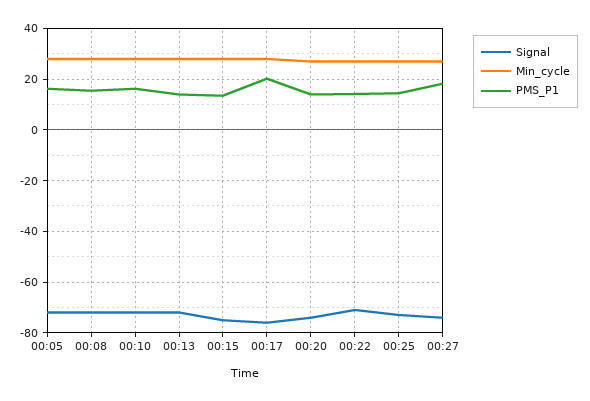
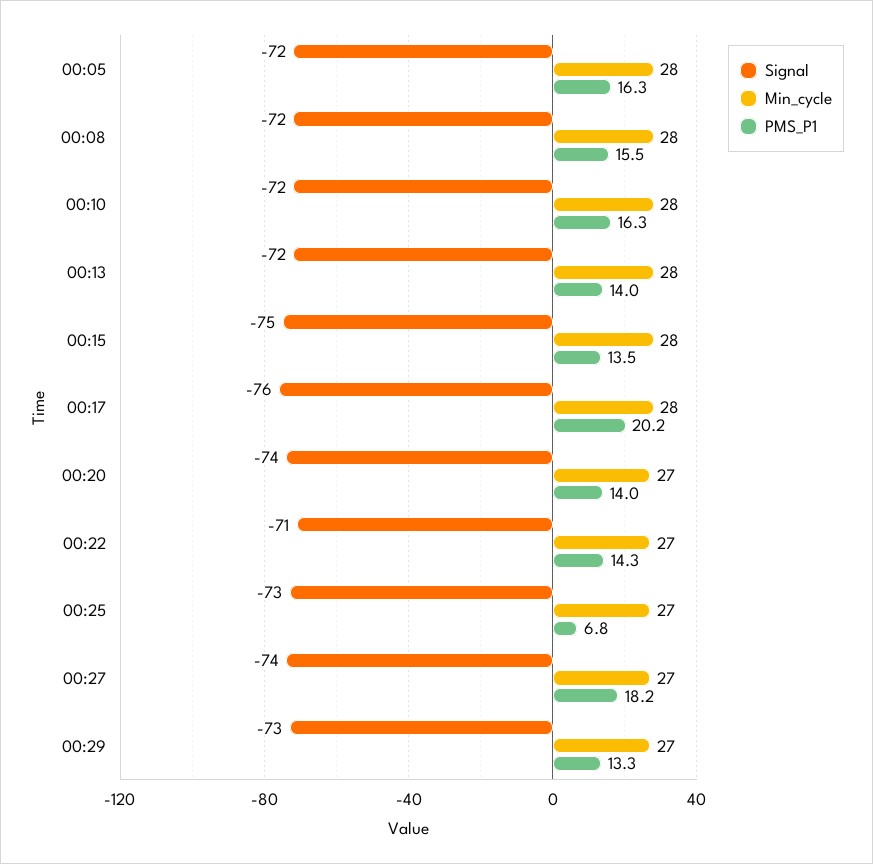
PMS_P1, 00:25: 15 -> 6.8
Signal, 00:29: none -> -73
Min_cycle, 00:29: none -> 27
PMS_P1, 00:29: none -> 13.3

